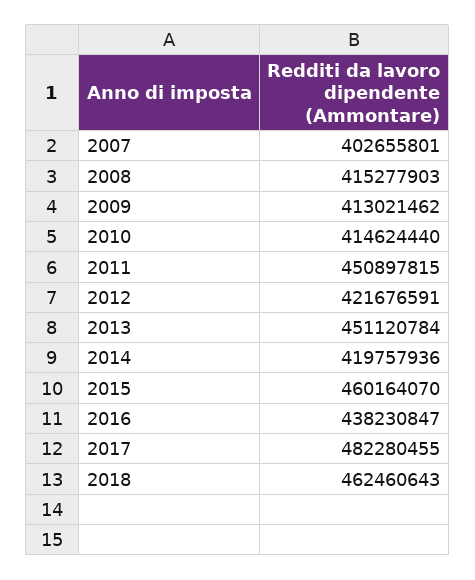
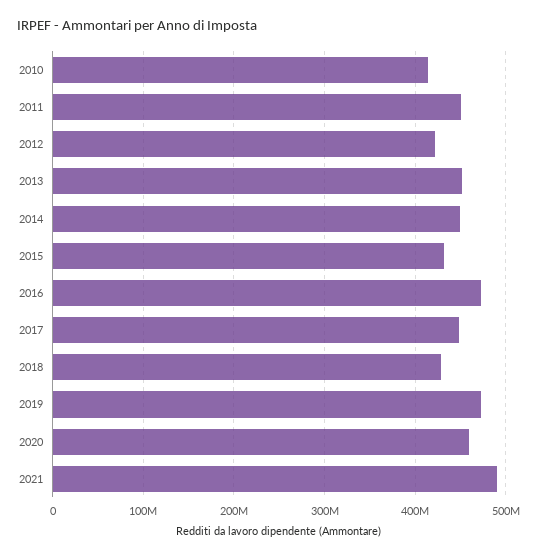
2007: 402655801 -> none
2008: 415277903 -> none
2009: 413021462 -> none
2014: 419757936 -> 450000000
2015: 460164070 -> 430000000
2016: 438230847 -> 470000000
2017: 482280455 -> 450000000
2018: 462460643 -> 430000000
2019: none -> 470000000
2020: none -> 460000000
2021: none -> 490000000

